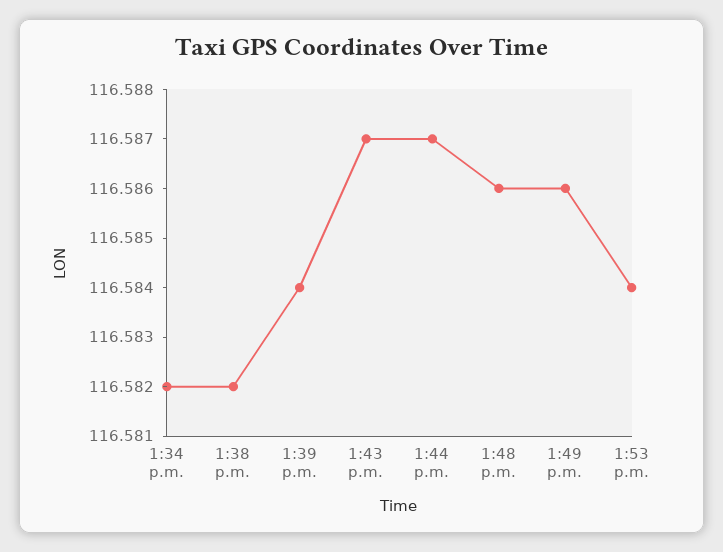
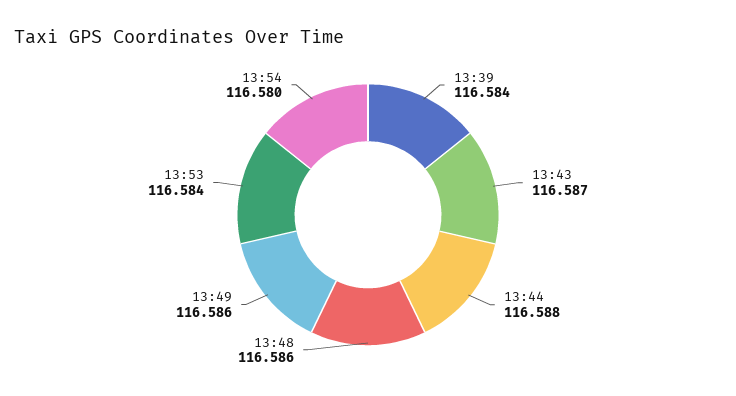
1:34 p.m.: 116.582 -> none
1:38 p.m.: 116.582 -> none
1:44 p.m.: 116.587 -> 116.588
13:54: none -> 116.58

